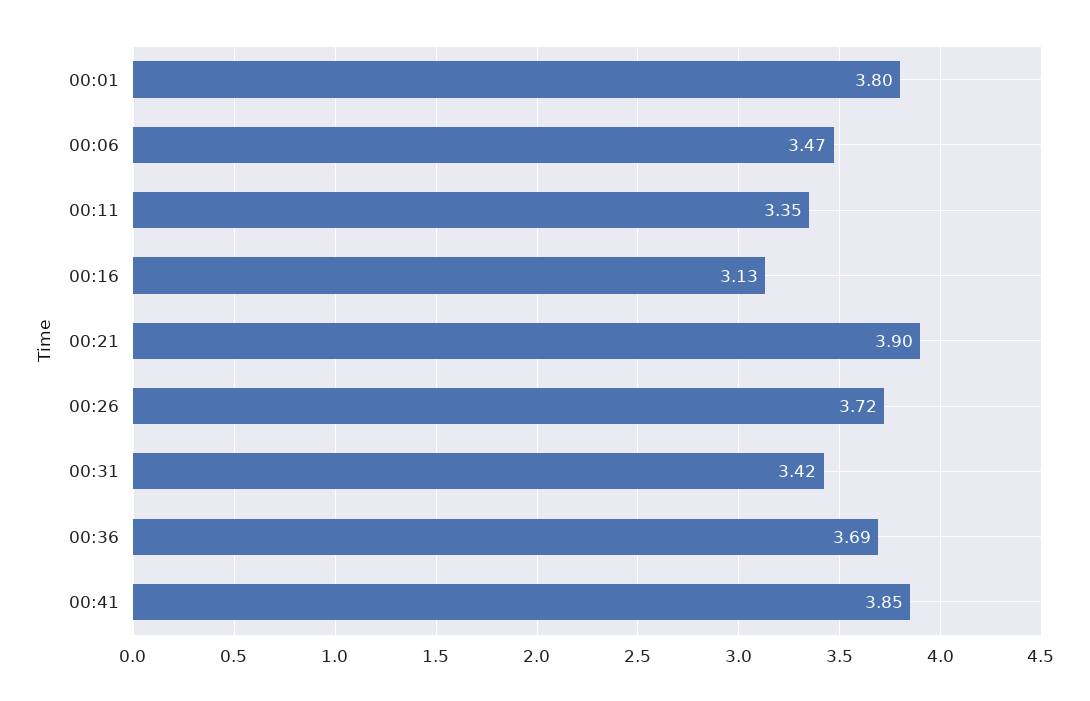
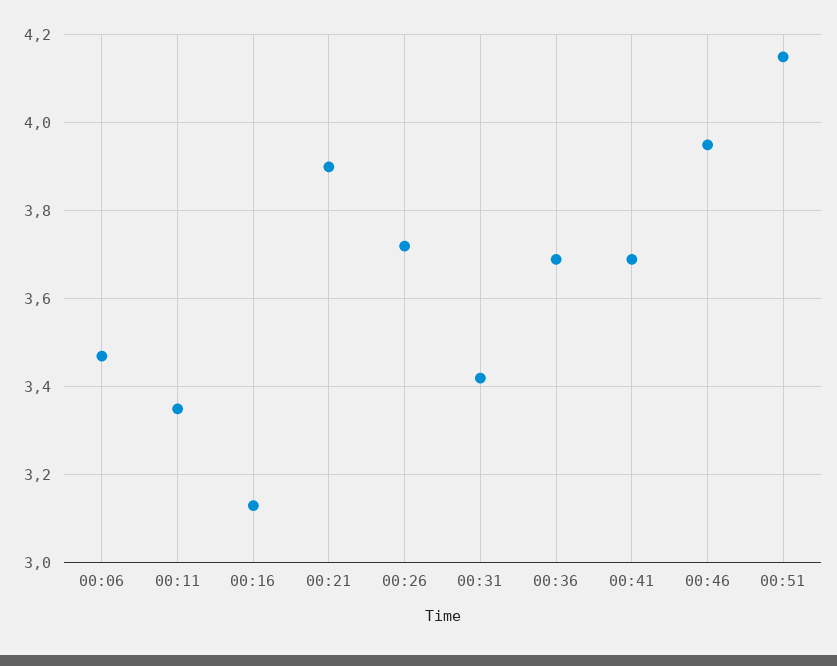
00:01: 3.8 -> none
00:41: 3.85 -> 3.7
00:46: none -> 3.95
00:51: none -> 4.15

